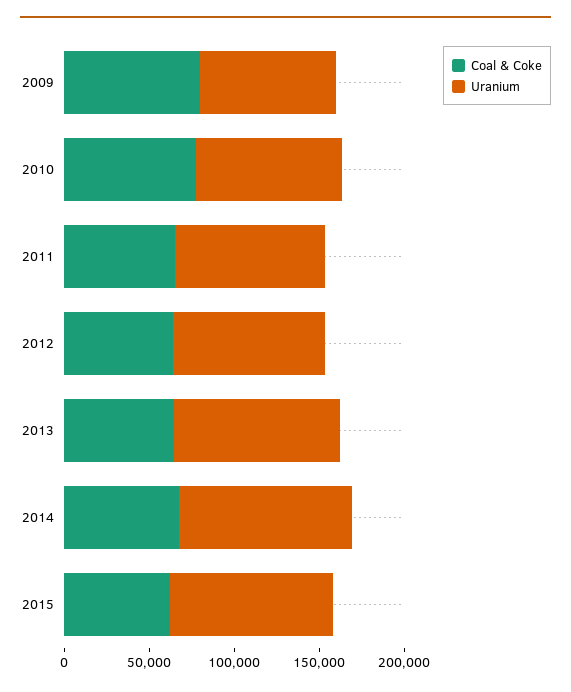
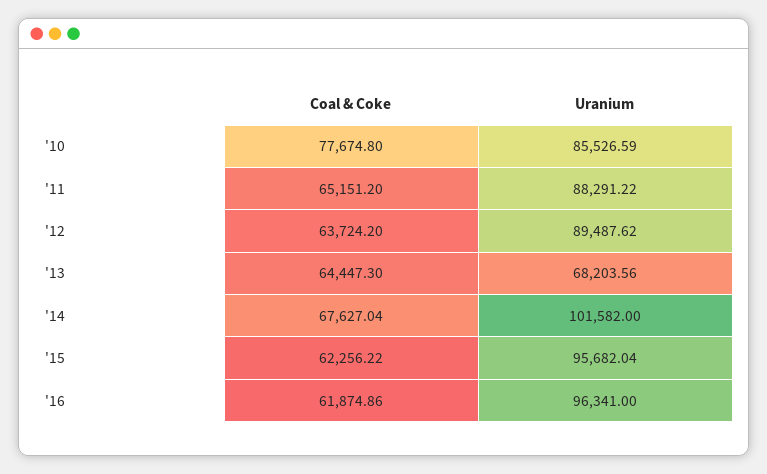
Coal & Coke, 2009: 80000 -> none
Uranium, 2009: 80000 -> none
Uranium, 2013: 100000 -> 68203.56
Coal & Coke, '16: none -> 61874.86
Uranium, '16: none -> 96341

